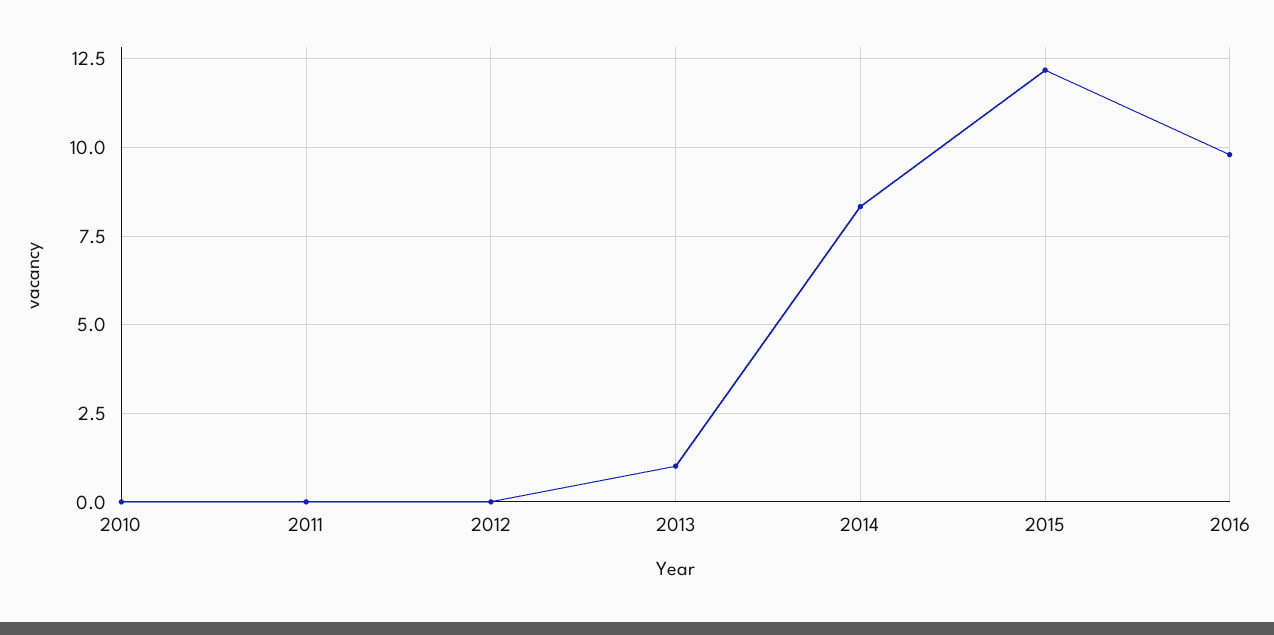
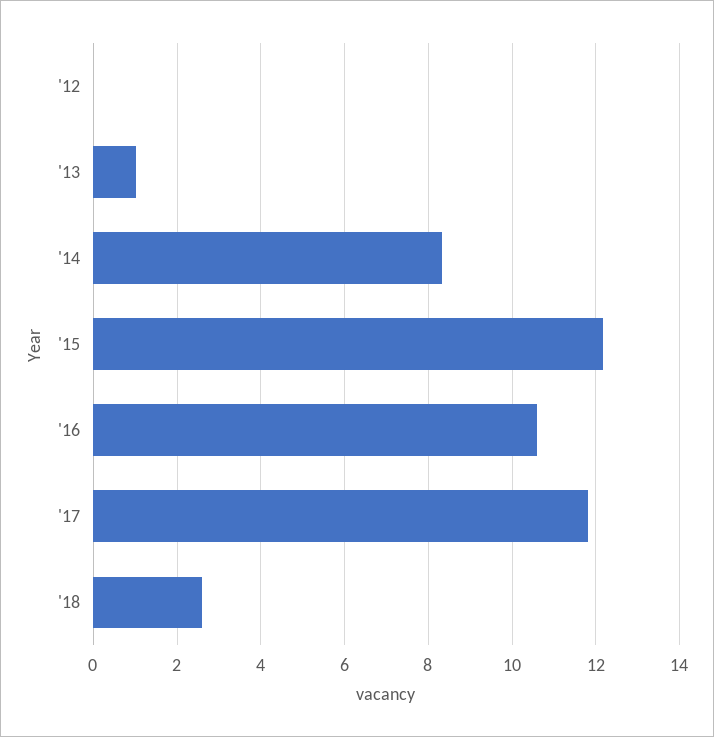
2010: 0 -> none
2011: 0 -> none
2016: 9.75 -> 10.6
'17: none -> 11.8
'18: none -> 2.6

